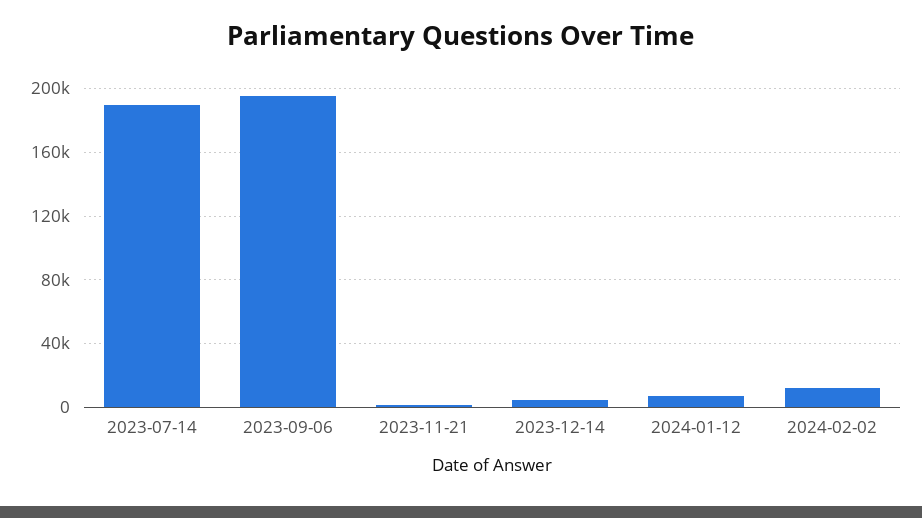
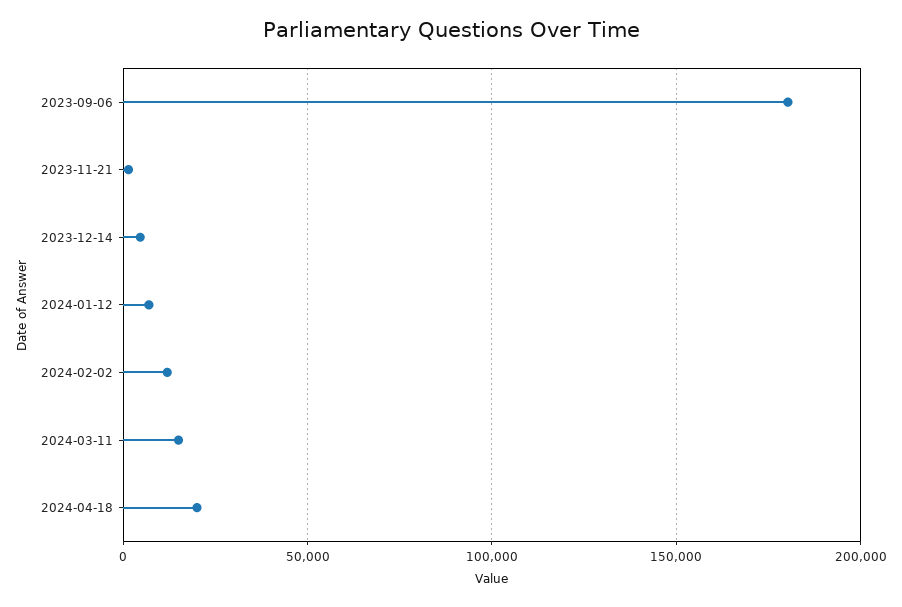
2023-07-14: 190000 -> none
2023-09-06: 195000 -> 180000
2024-03-11: none -> 15000
2024-04-18: none -> 20000

